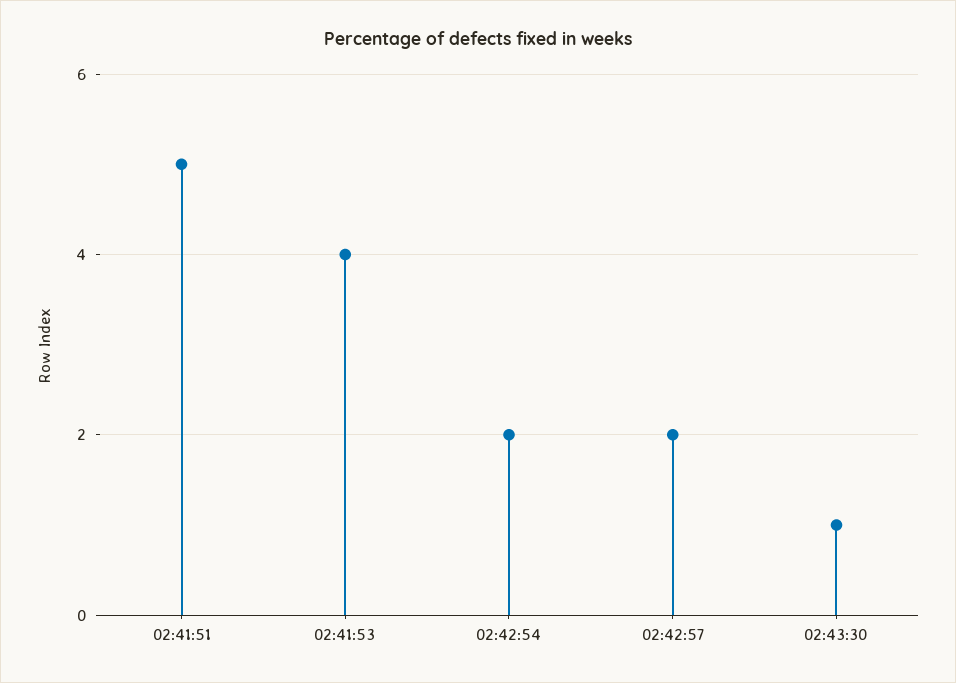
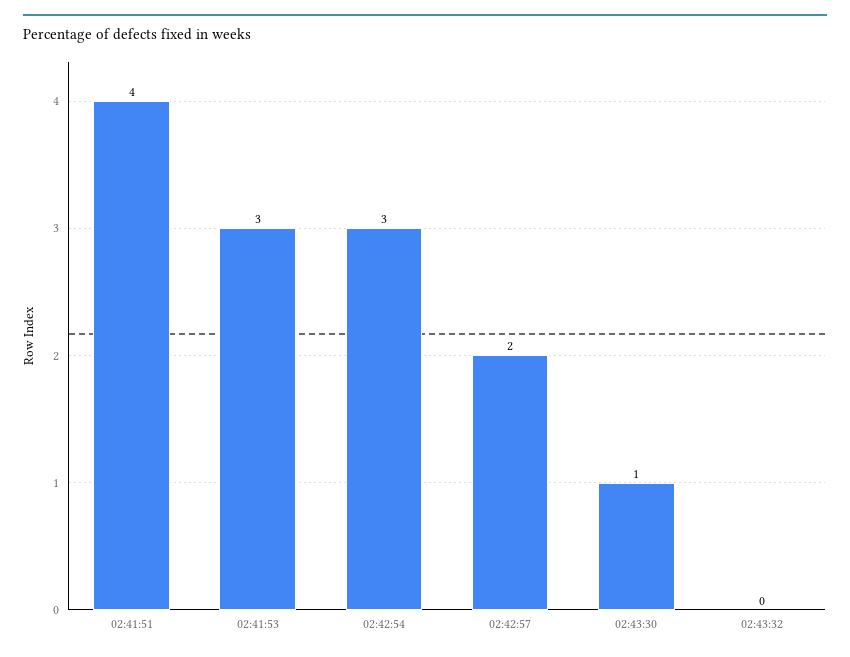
02:41:51: 5 -> 4
02:41:53: 4 -> 3
02:42:54: 2 -> 3
02:43:32: none -> 0

